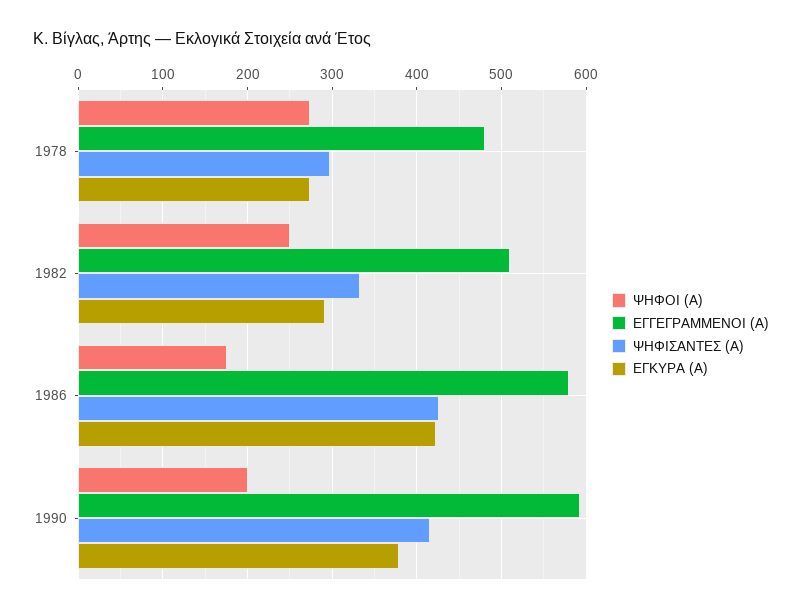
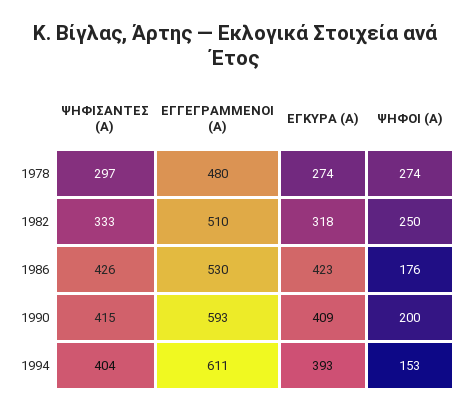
ΕΓΚΥΡΑ (Α), 1982: 290 -> 318
ΕΓΓΕΓΡΑΜΜΕΝΟΙ (Α), 1986: 580 -> 530
ΕΓΚΥΡΑ (Α), 1990: 380 -> 409
ΨΗΦΙΣΑΝΤΕΣ (Α), 1994: none -> 404
ΕΓΓΕΓΡΑΜΜΕΝΟΙ (Α), 1994: none -> 611
ΕΓΚΥΡΑ (Α), 1994: none -> 393
ΨΗΦΟΙ (Α), 1994: none -> 153

